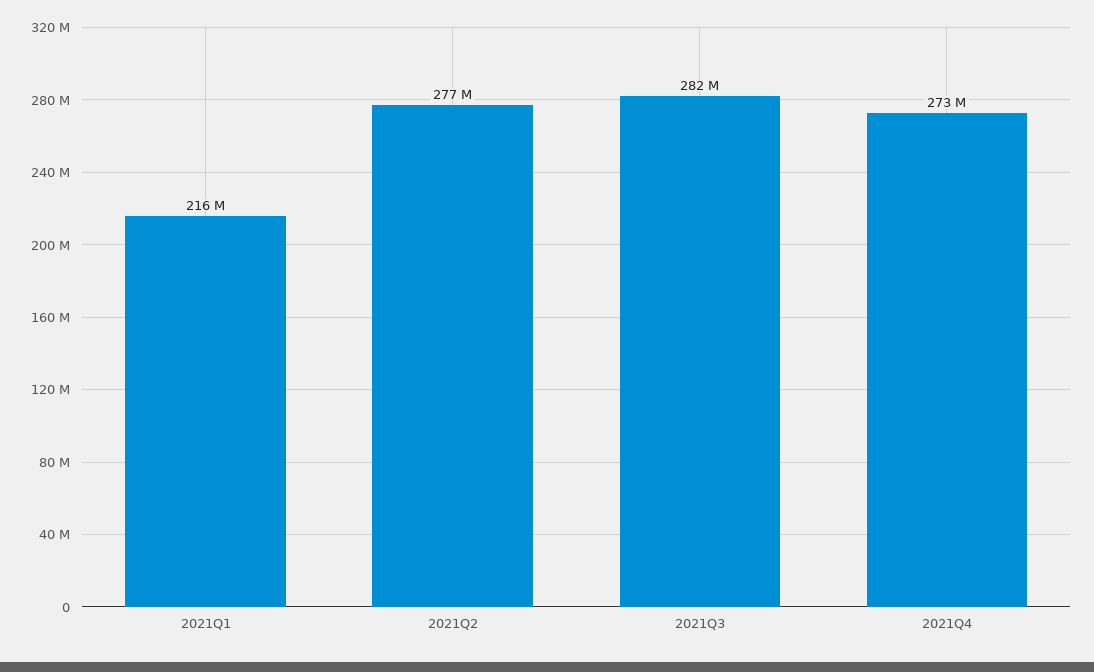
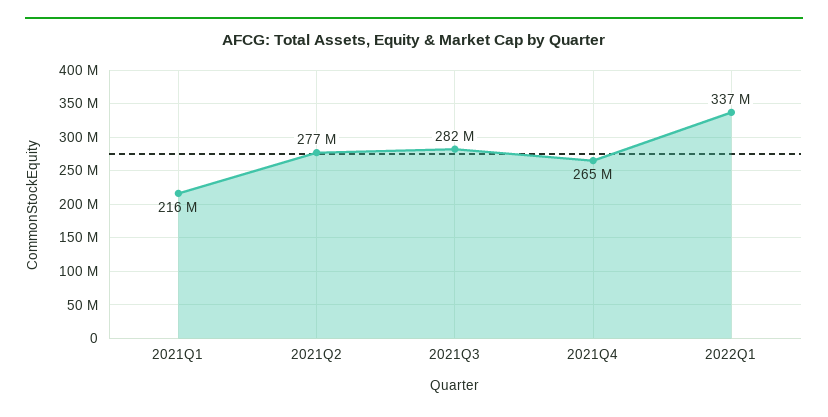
2021Q4: 273000000 -> 265000000
2022Q1: none -> 337000000

